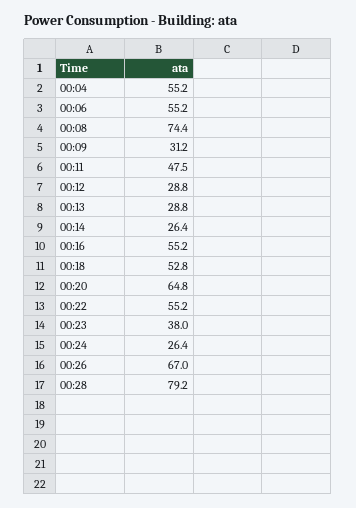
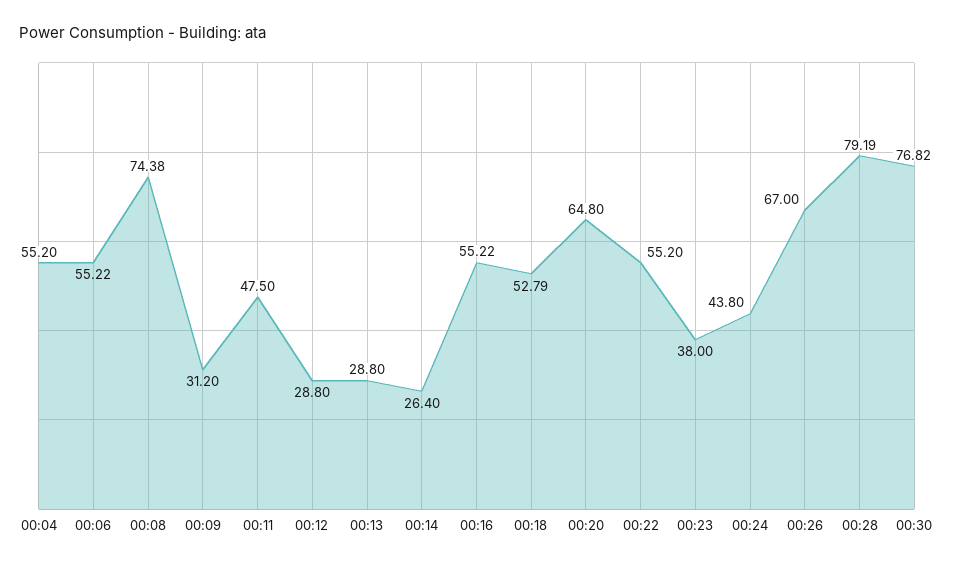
00:24: 26.4 -> 43.8
00:30: none -> 76.82

